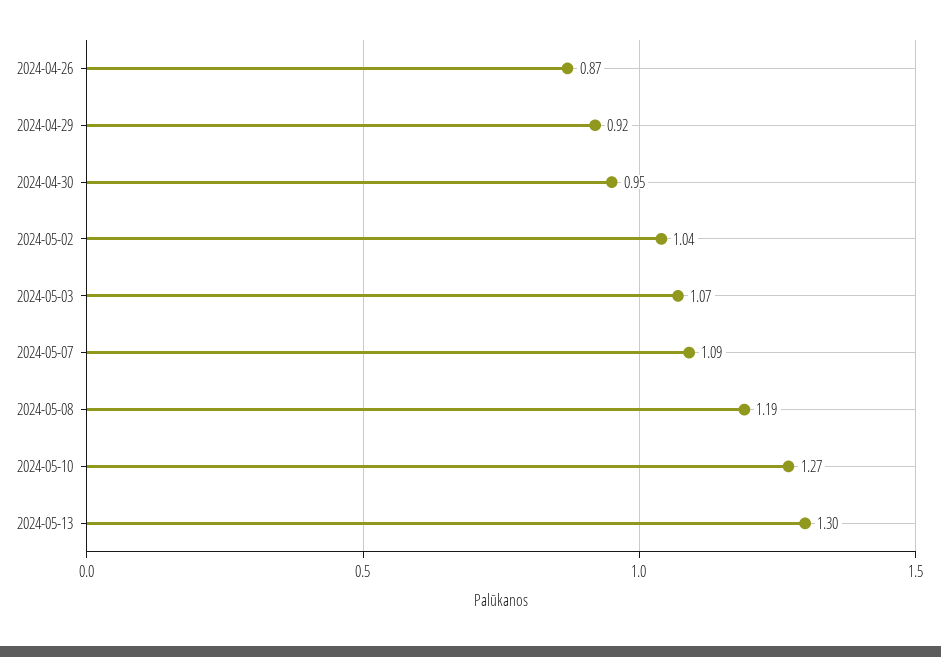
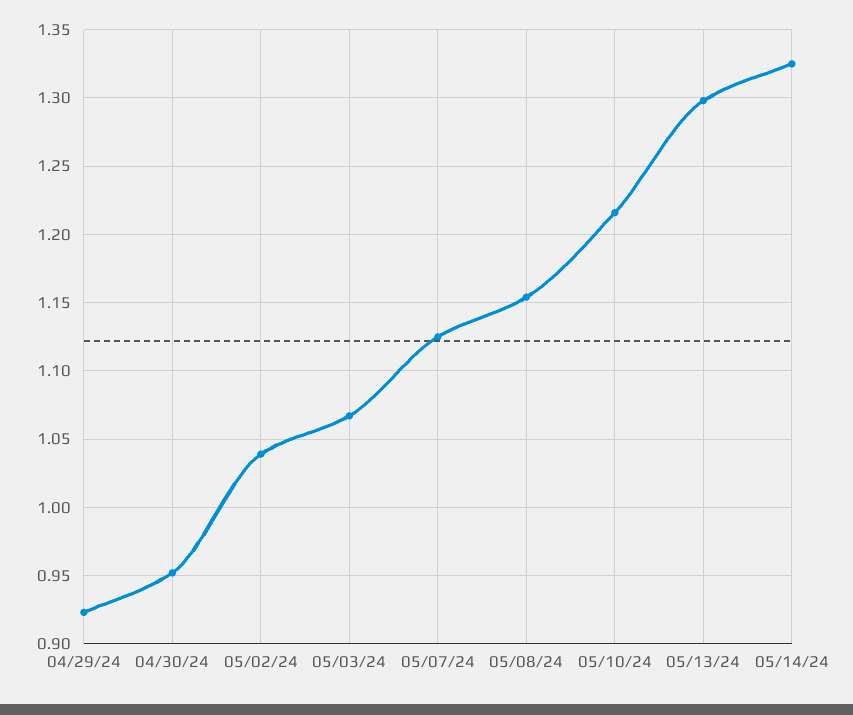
2024-04-26: 0.87 -> none
2024-05-07: 1.09 -> 1.125
2024-05-08: 1.19 -> 1.155
2024-05-10: 1.27 -> 1.215
05/14/24: none -> 1.325

